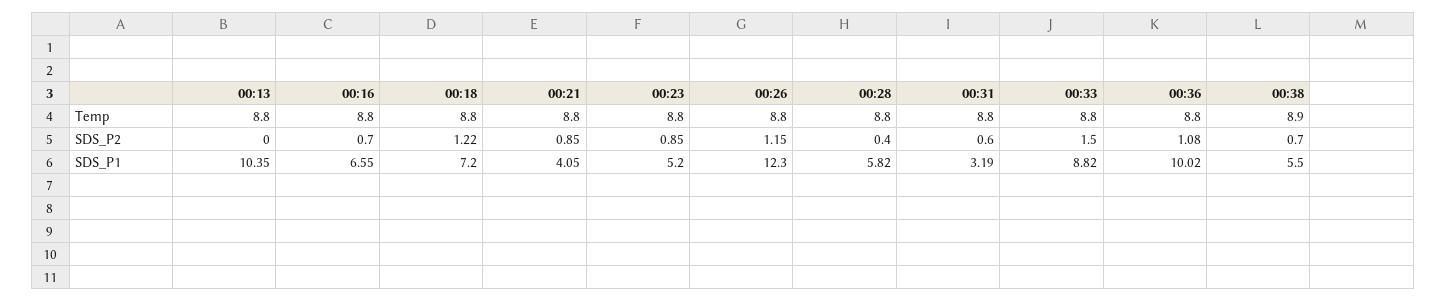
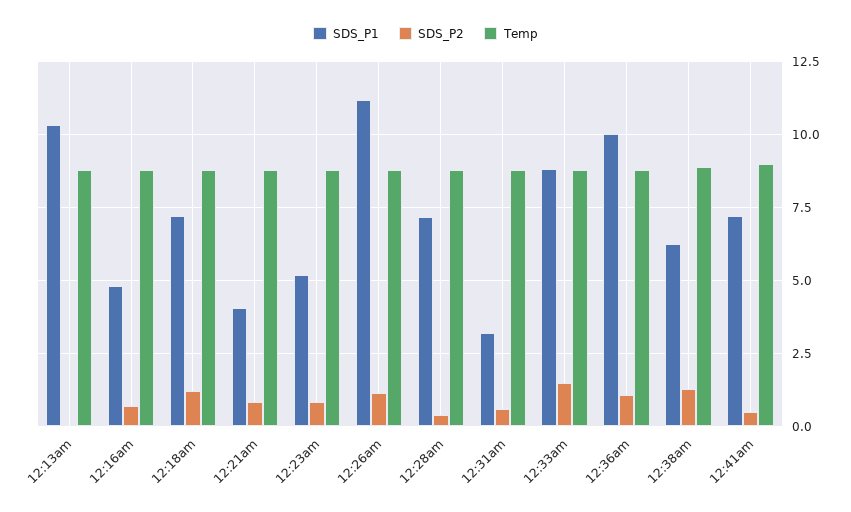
SDS_P2, 00:38: 0.7 -> 1.25
SDS_P1, 00:16: 6.55 -> 4.75
SDS_P1, 00:26: 12.3 -> 11.25
SDS_P1, 00:28: 5.82 -> 7.25
SDS_P1, 00:38: 5.5 -> 6.25
SDS_P1, 12:41am: none -> 7.25
SDS_P2, 12:41am: none -> 0.5
Temp, 12:41am: none -> 9

